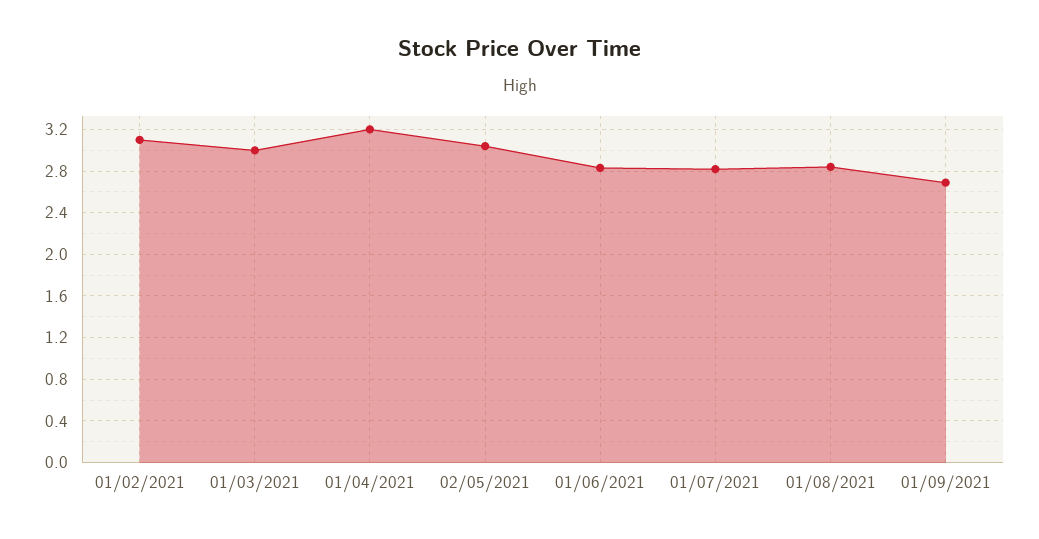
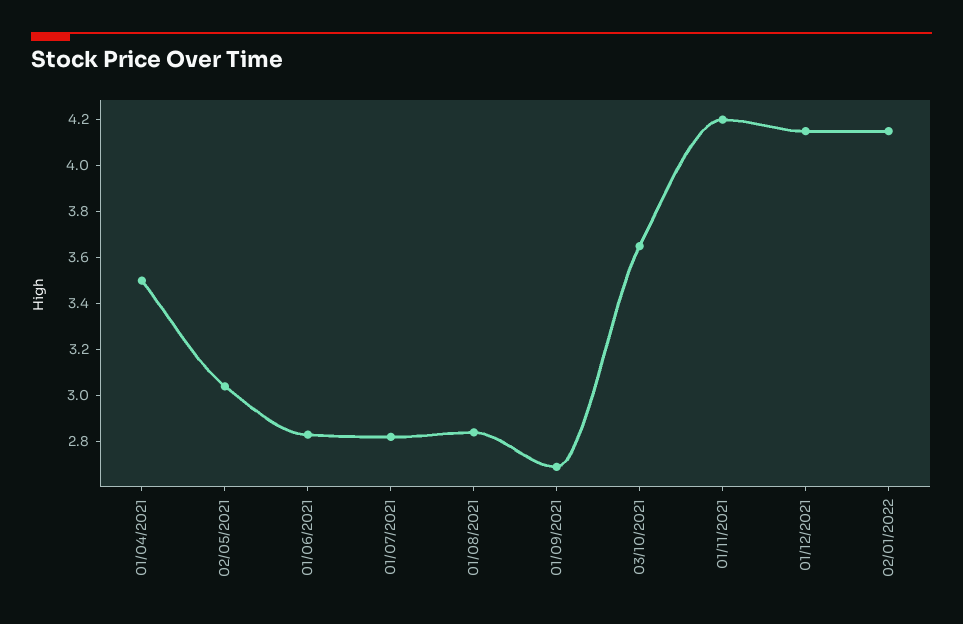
01/02/2021: 3.1 -> none
01/03/2021: 3 -> none
01/04/2021: 3.2 -> 3.5
03/10/2021: none -> 3.65
01/11/2021: none -> 4.2
01/12/2021: none -> 4.15
02/01/2022: none -> 4.15

